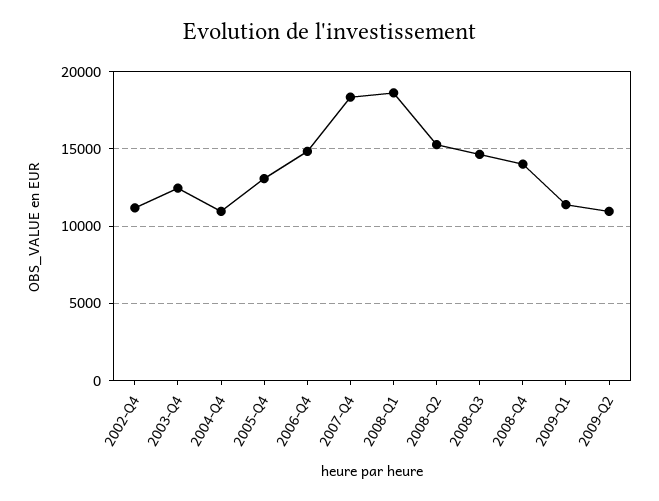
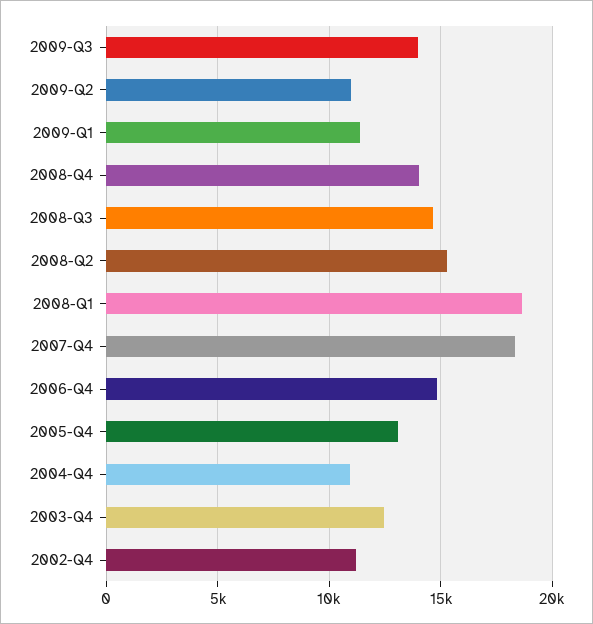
2009-Q3: none -> 14000

